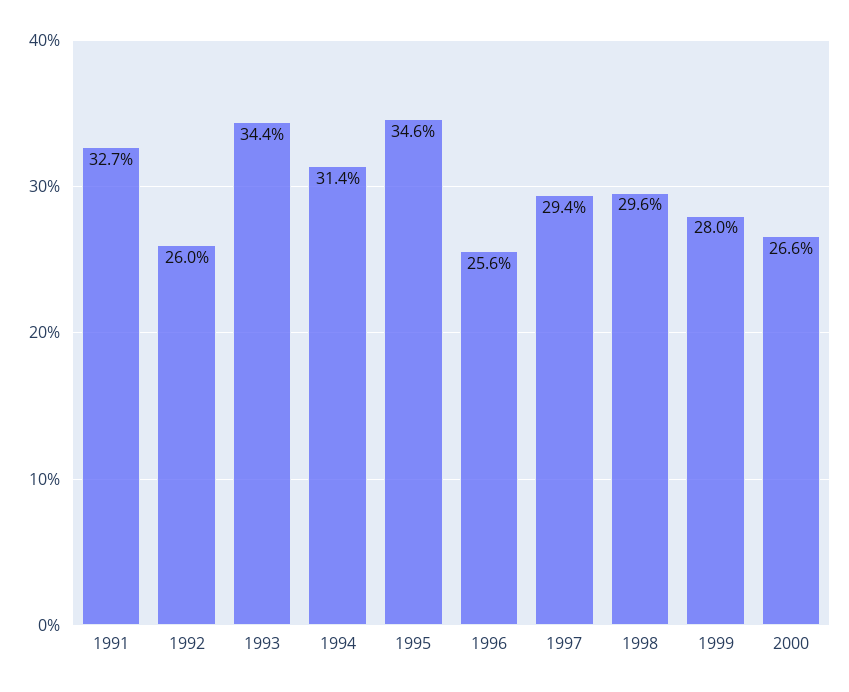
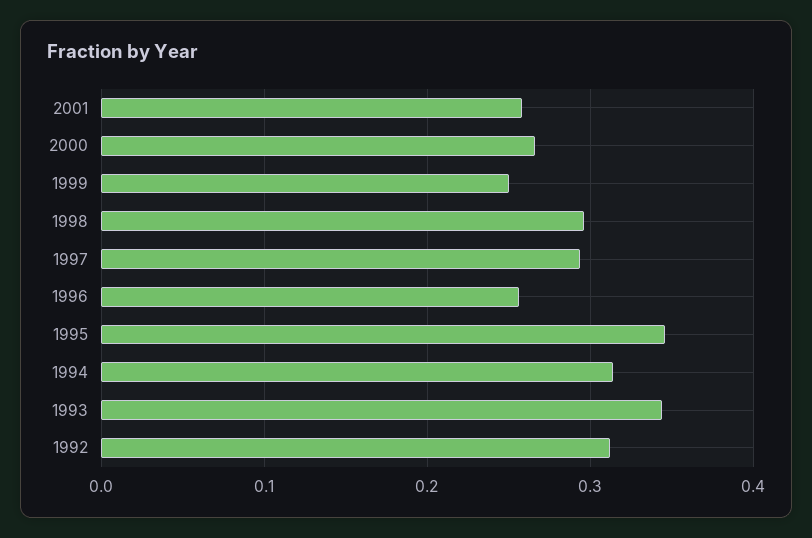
1991: 0.327 -> none
1992: 0.26 -> 0.31
1999: 0.28 -> 0.25
2001: none -> 0.26

